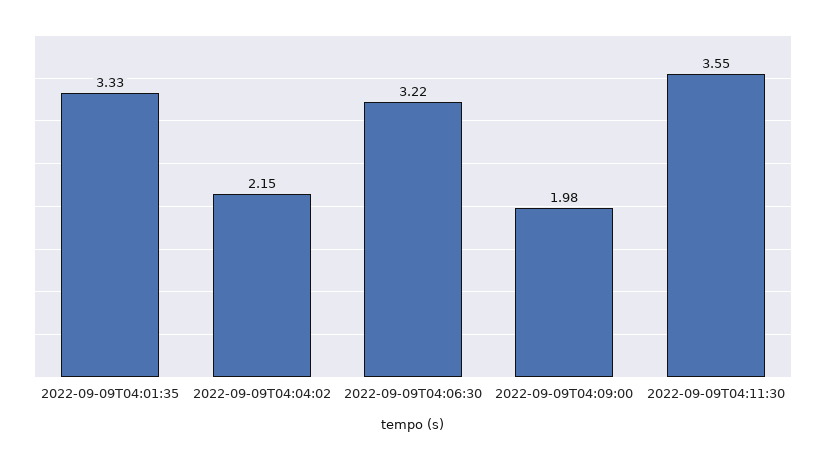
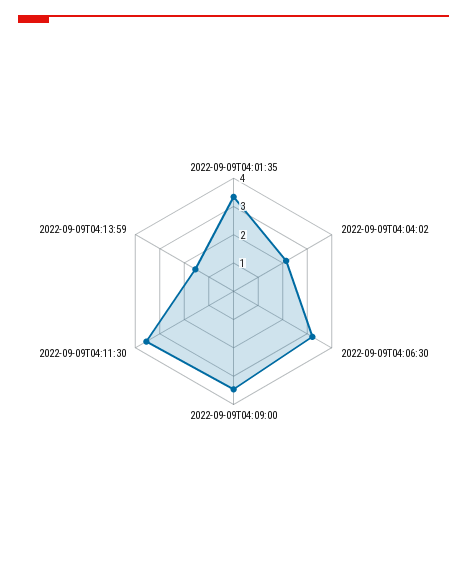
2022-09-09T04:09:00: 1.98 -> 3.5
2022-09-09T04:13:59: none -> 1.5

